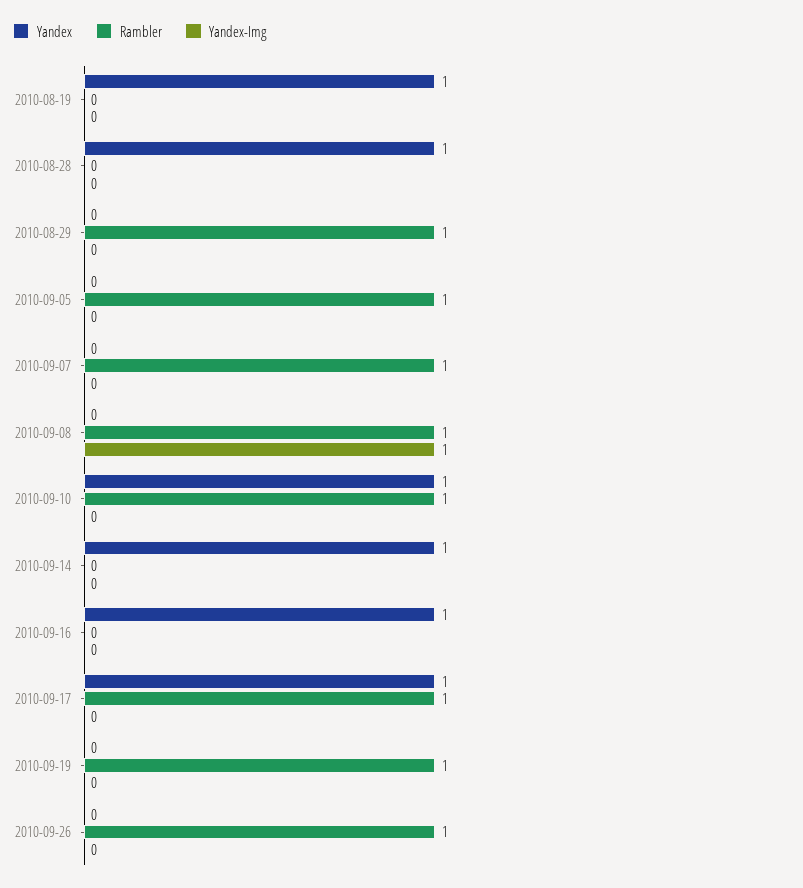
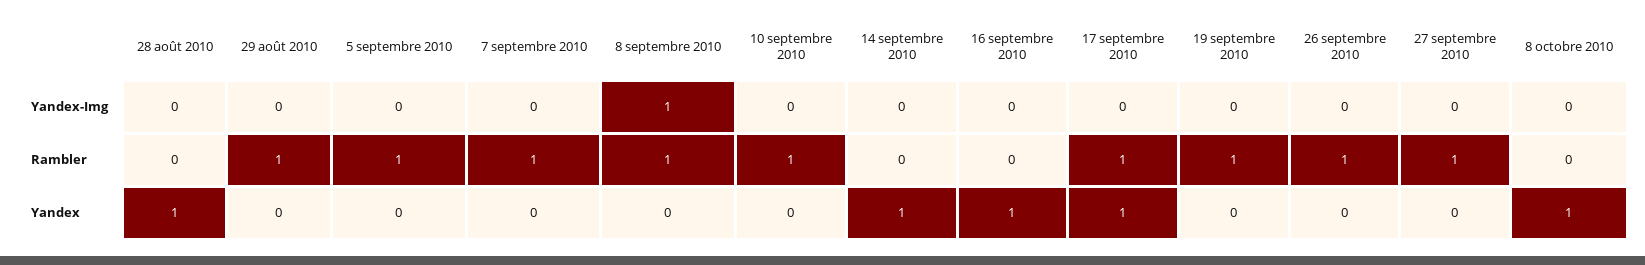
Yandex, 2010-08-19: 1 -> none
Rambler, 2010-08-19: 0 -> none
Yandex-Img, 2010-08-19: 0 -> none
Yandex, 2010-09-10: 1 -> 0
Yandex-Img, 27 septembre 2010: none -> 0
Yandex-Img, 8 octobre 2010: none -> 0
Rambler, 27 septembre 2010: none -> 1
Rambler, 8 octobre 2010: none -> 0
Yandex, 27 septembre 2010: none -> 0
Yandex, 8 octobre 2010: none -> 1

